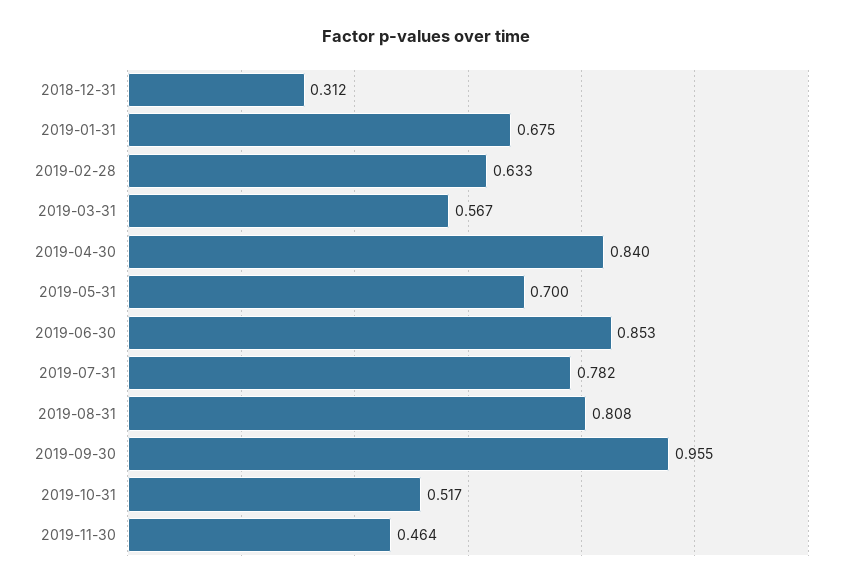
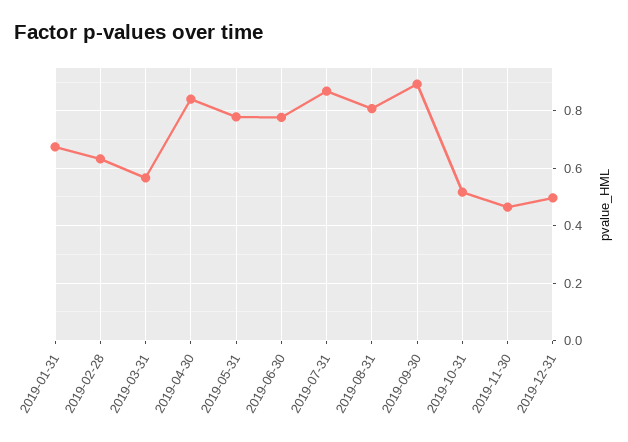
2018-12-31: 0.312 -> none
2019-05-31: 0.7 -> 0.775
2019-06-30: 0.853 -> 0.775
2019-07-31: 0.782 -> 0.875
2019-09-30: 0.955 -> 0.9
2019-12-31: none -> 0.5

